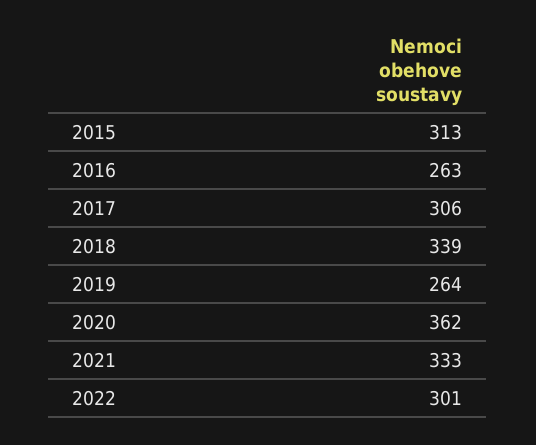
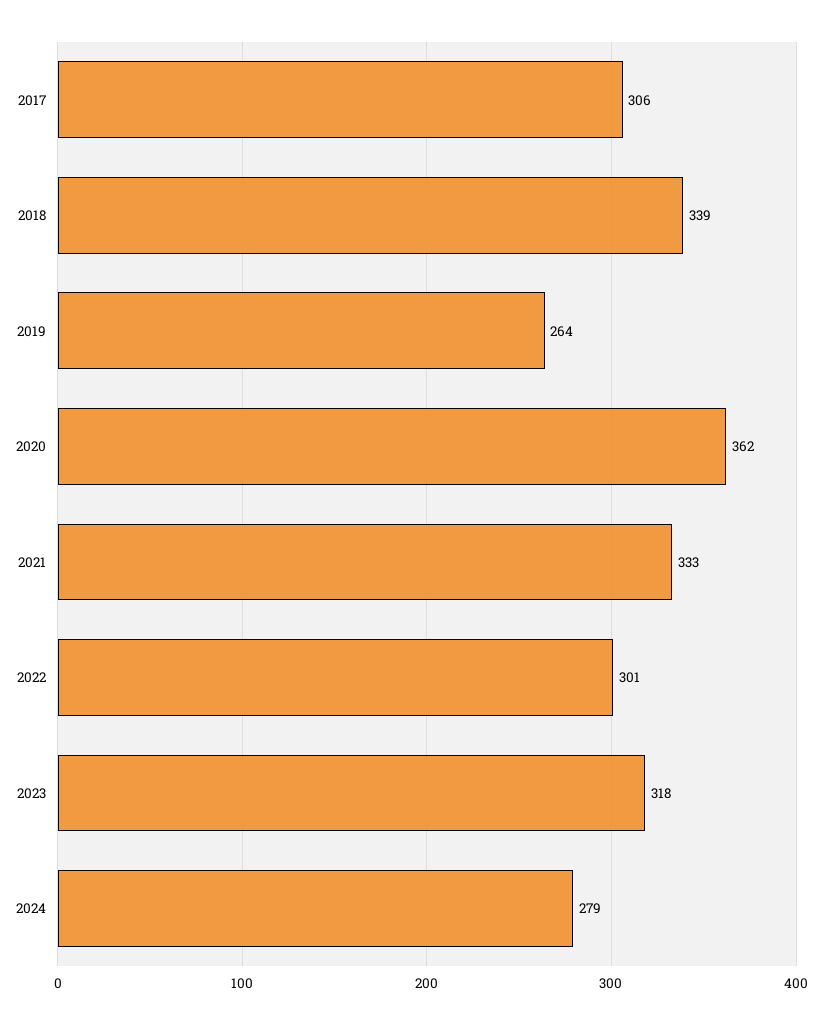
2015: 313 -> none
2016: 263 -> none
2023: none -> 318
2024: none -> 279

